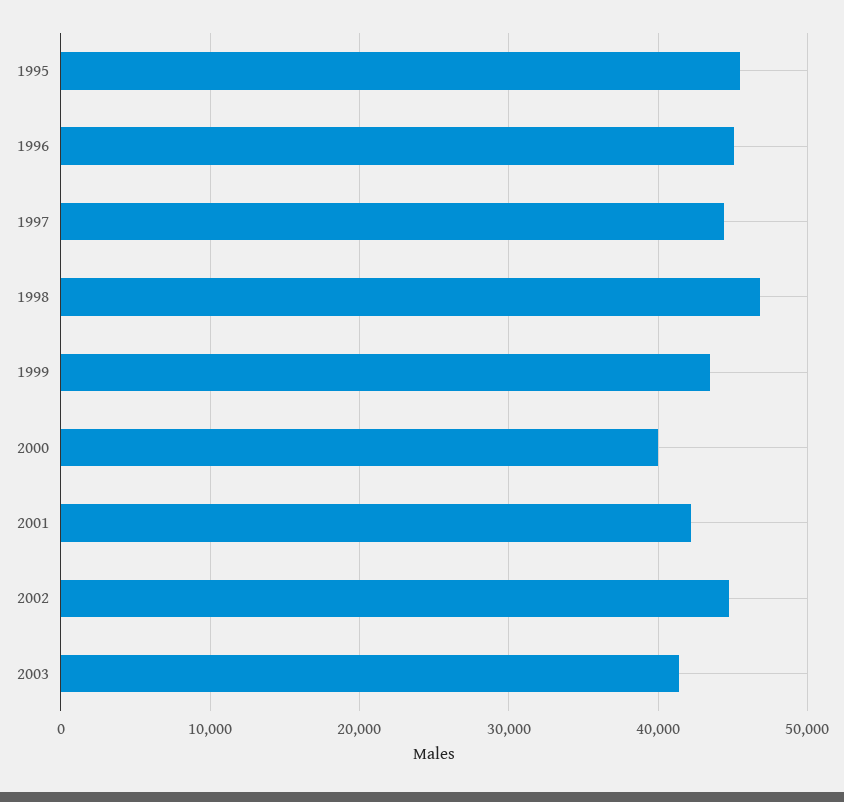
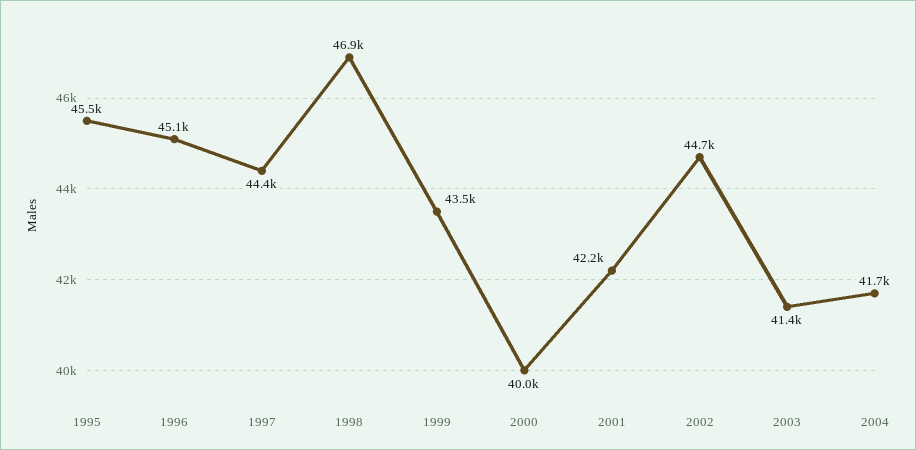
2004: none -> 41700

